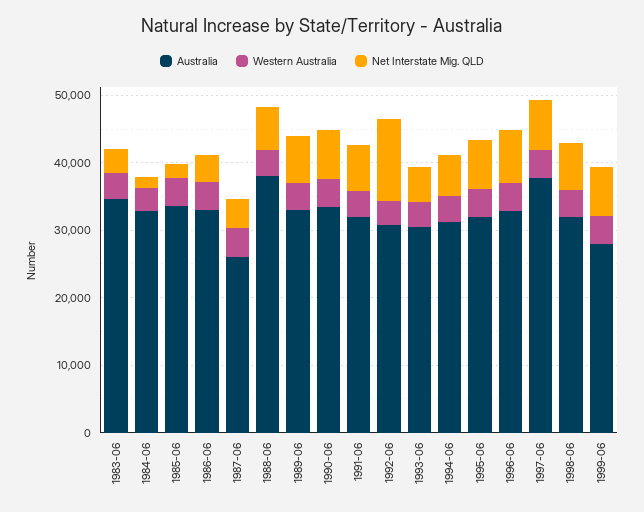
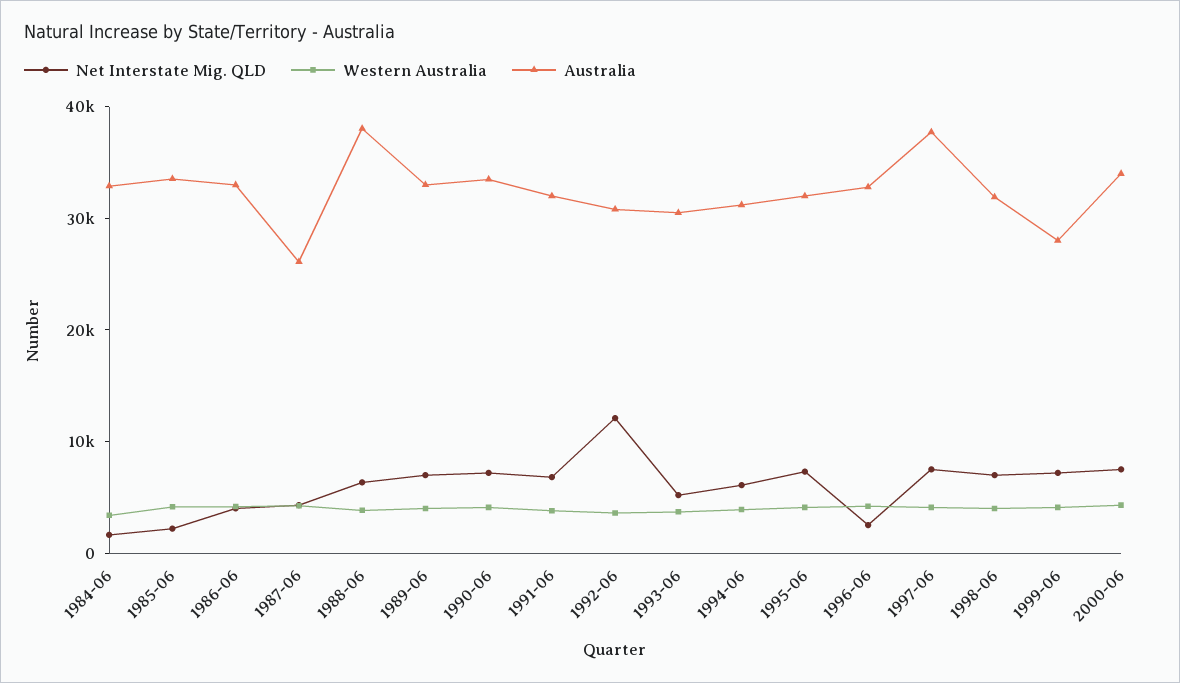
Australia, 1983-06: 34000 -> none
Western Australia, 1983-06: 4000 -> none
Net Interstate Mig. QLD, 1983-06: 4000 -> none
Net Interstate Mig. QLD, 1996-06: 8000 -> 2000
Net Interstate Mig. QLD, 2000-06: none -> 8000
Western Australia, 2000-06: none -> 4000
Australia, 2000-06: none -> 34000

